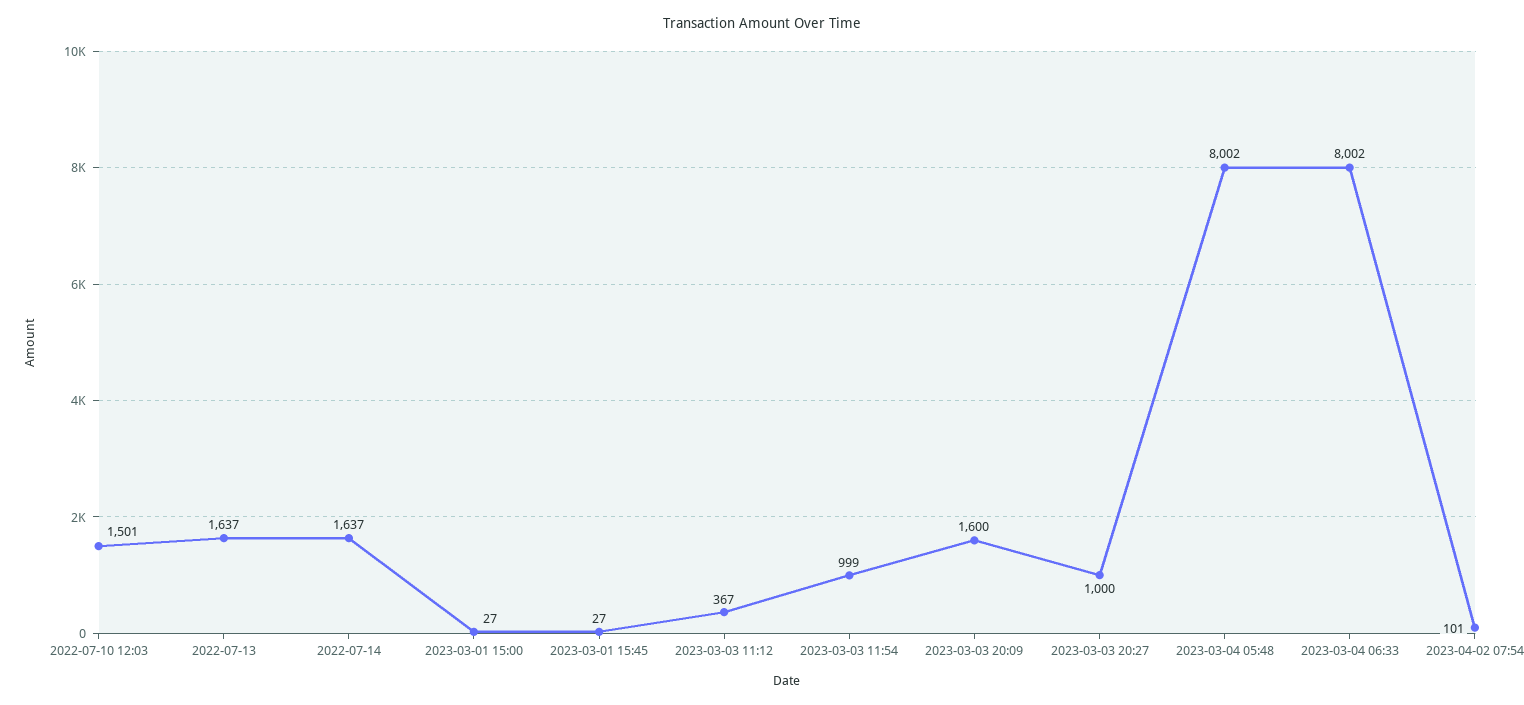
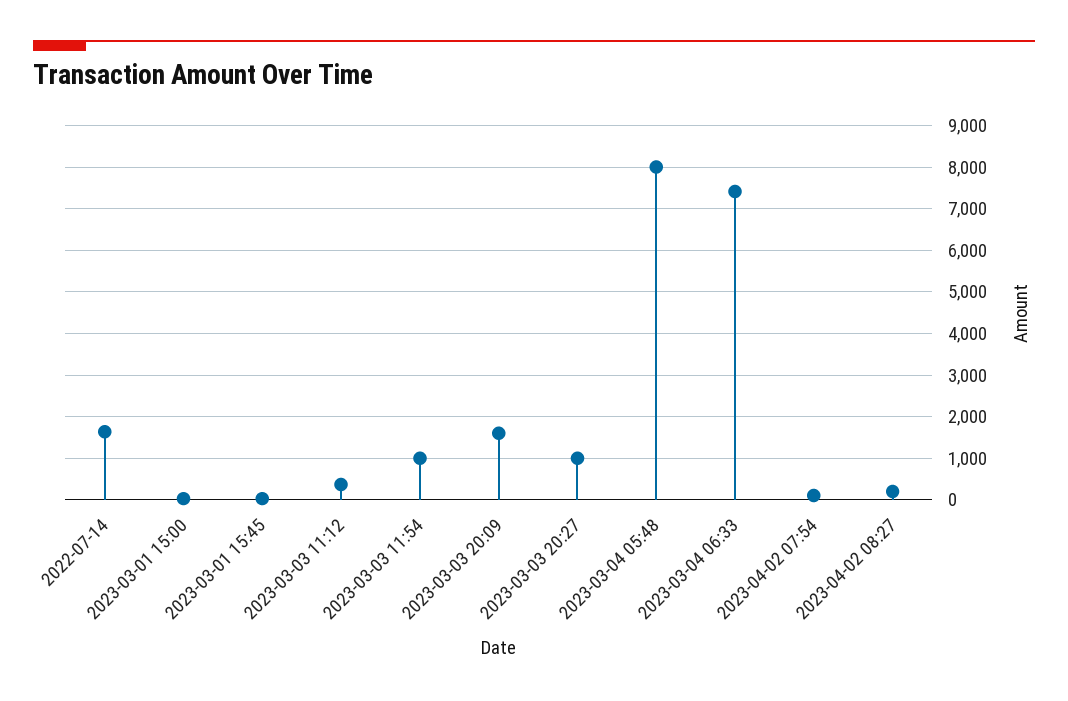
2022-07-10 12:03: 1501 -> none
2022-07-13: 1637 -> none
2023-03-04 06:33: 8002 -> 7400
2023-04-02 08:27: none -> 200

